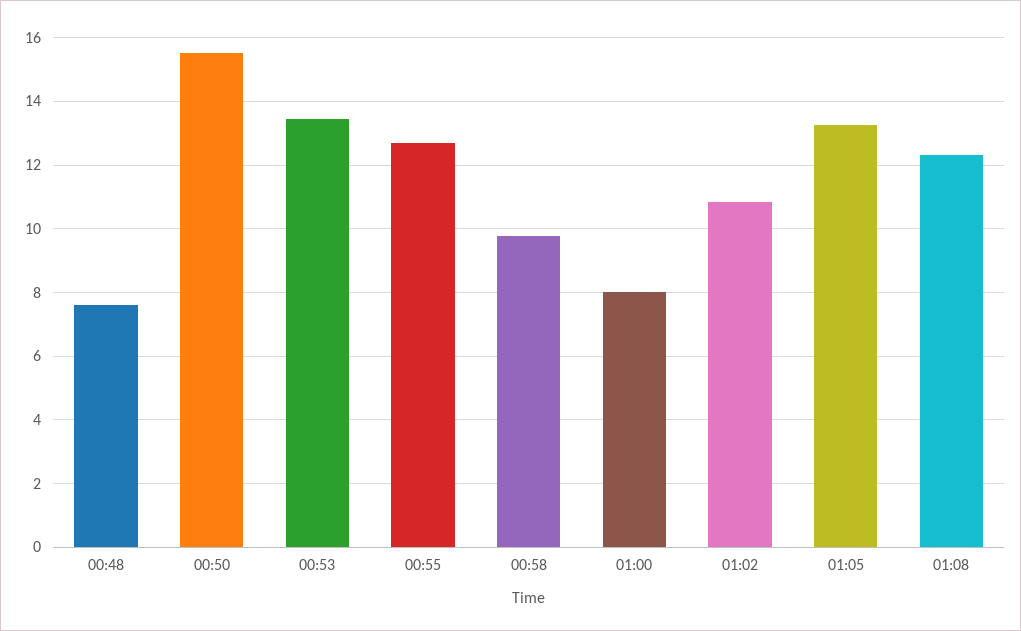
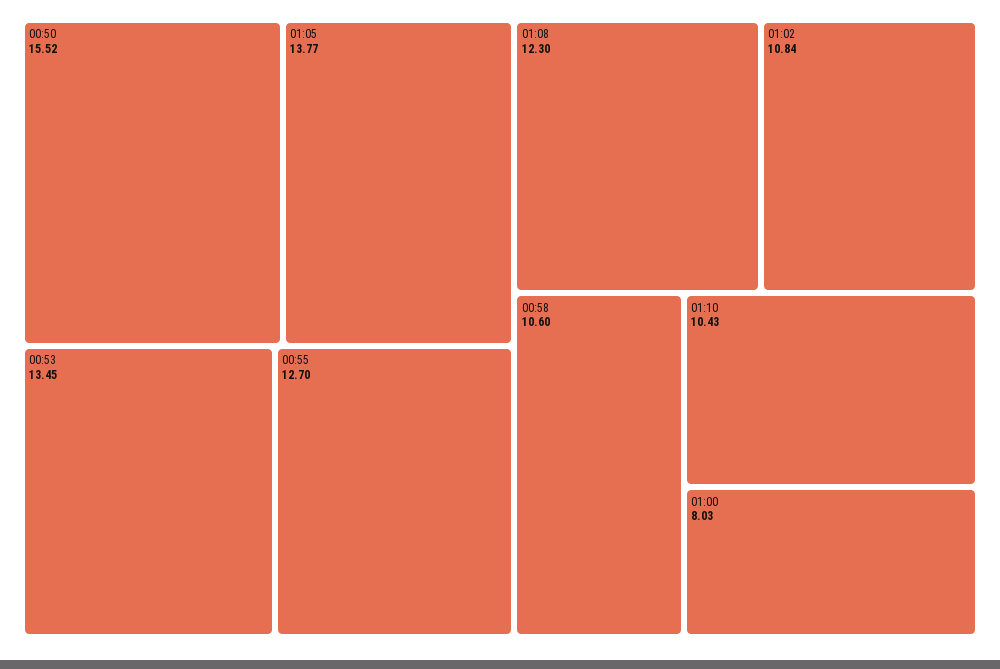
00:48: 7.6 -> none
00:58: 9.8 -> 10.6
01:05: 13.2 -> 13.77
01:10: none -> 10.43

